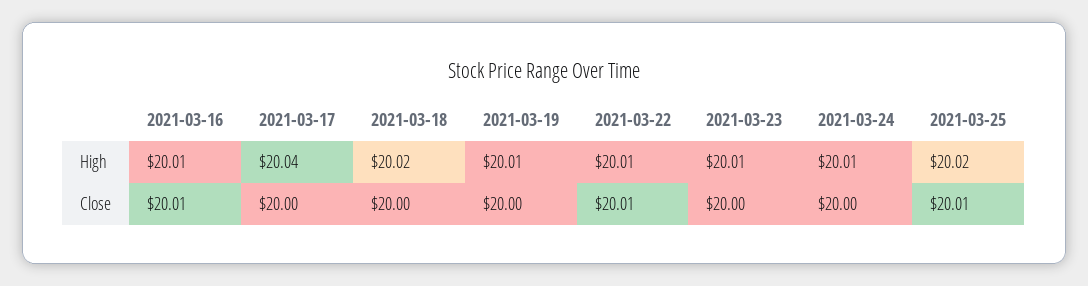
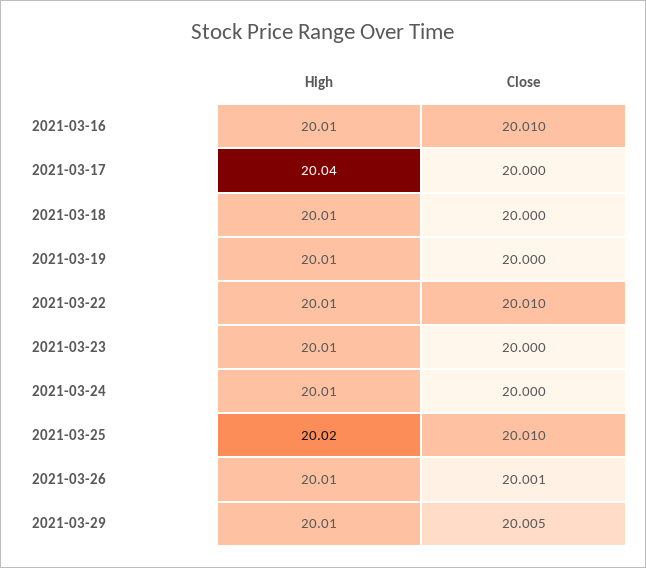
2021-03-18, High: 20.02 -> 20.01
2021-03-26, High: none -> 20.01
2021-03-26, Close: none -> 20.001
2021-03-29, High: none -> 20.01
2021-03-29, Close: none -> 20.005

